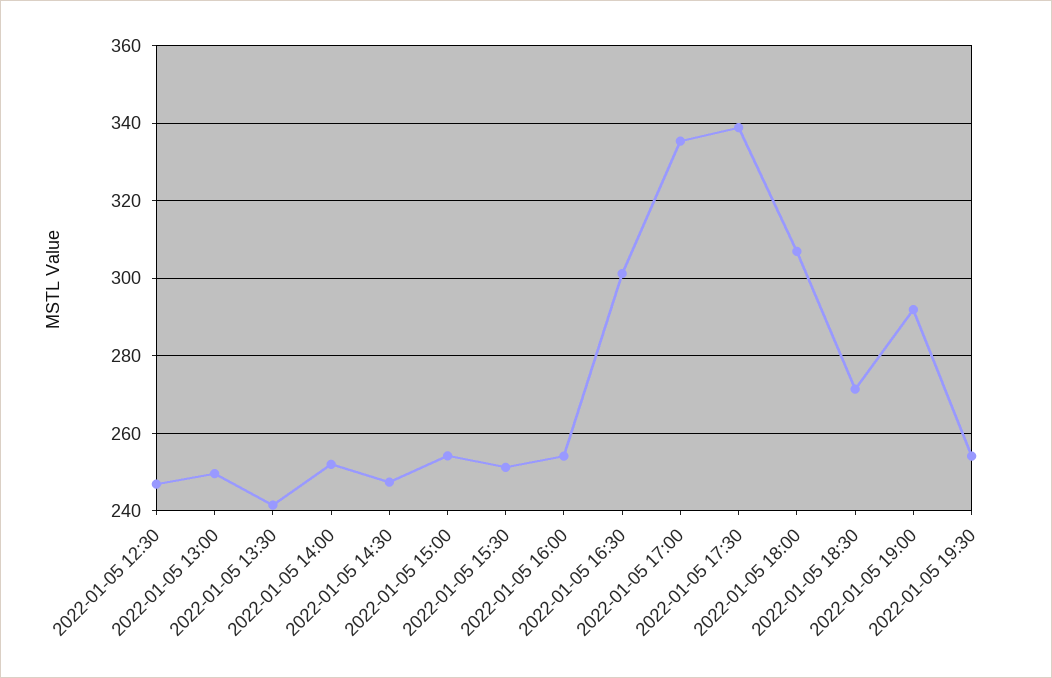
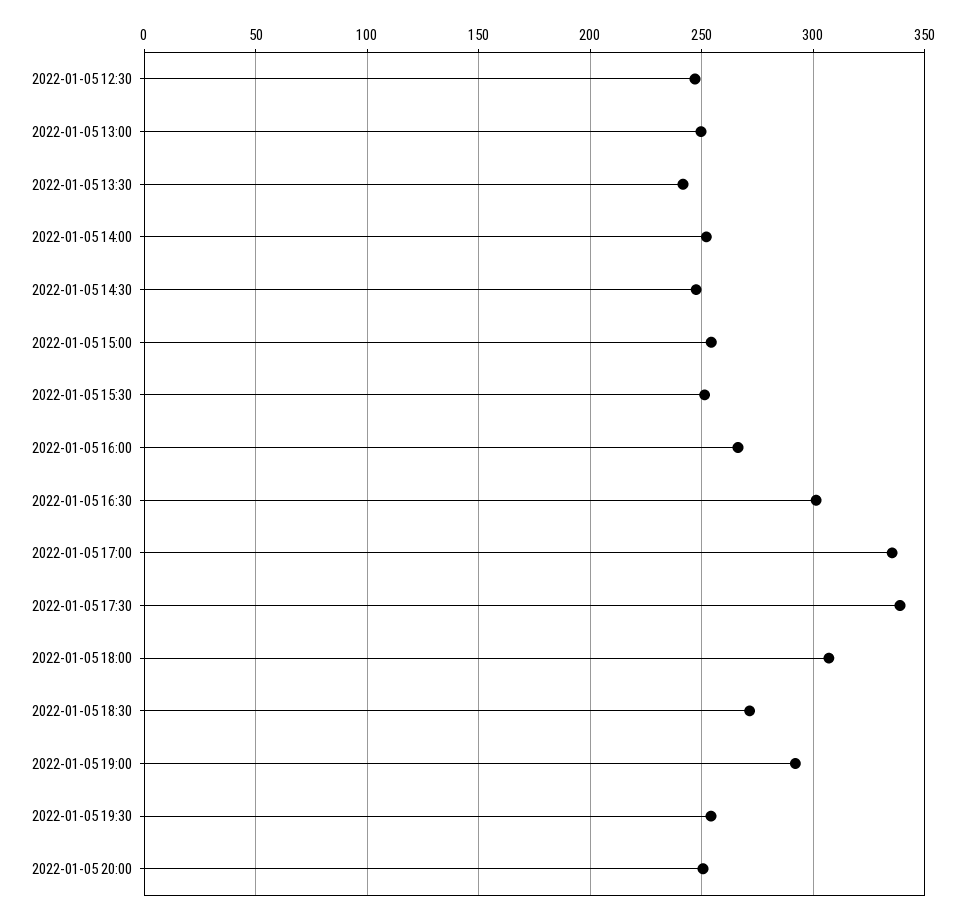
2022-01-05 16:00: 254 -> 265
2022-01-05 20:00: none -> 250

